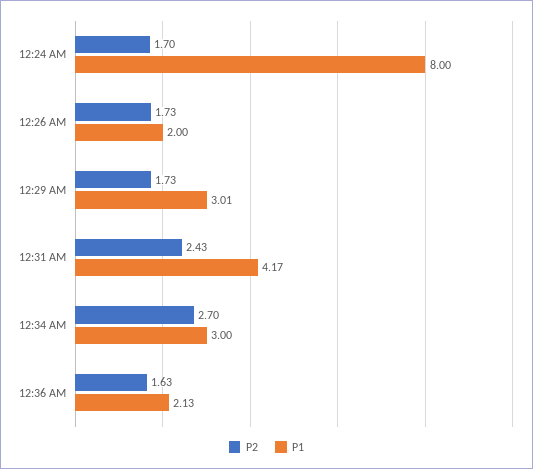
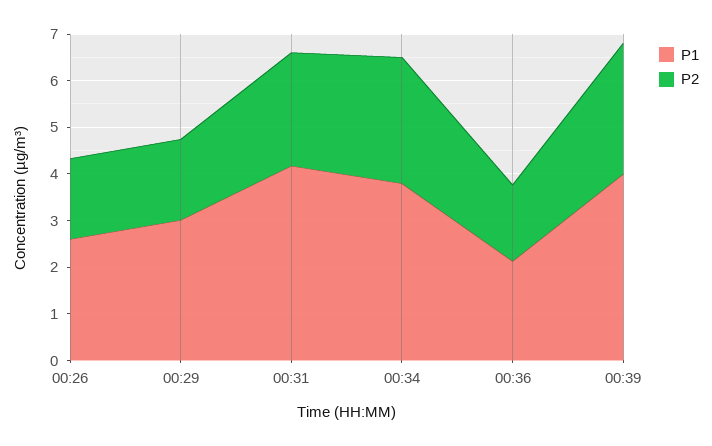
P2, 12:24 AM: 1.7 -> none
P1, 12:24 AM: 8 -> none
P1, 12:26 AM: 2 -> 2.6
P1, 12:34 AM: 3 -> 3.8
P1, 00:39: none -> 4
P2, 00:39: none -> 2.8

